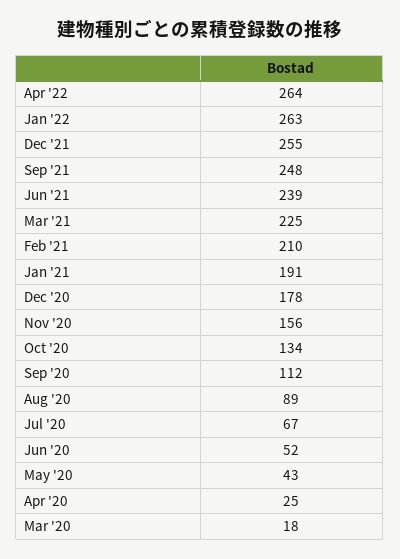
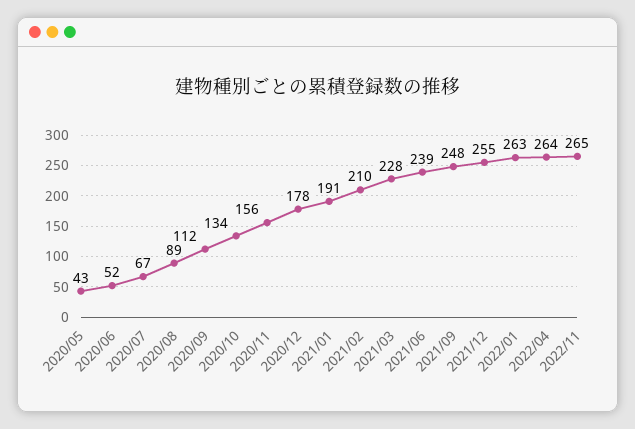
Mar '21: 225 -> 228
Apr '20: 25 -> none
Mar '20: 18 -> none
2022/11: none -> 265

